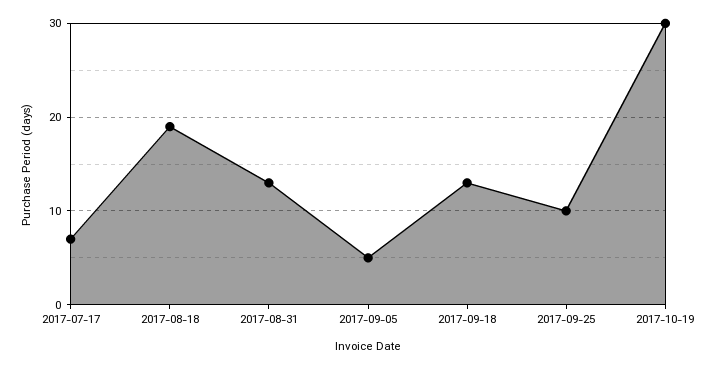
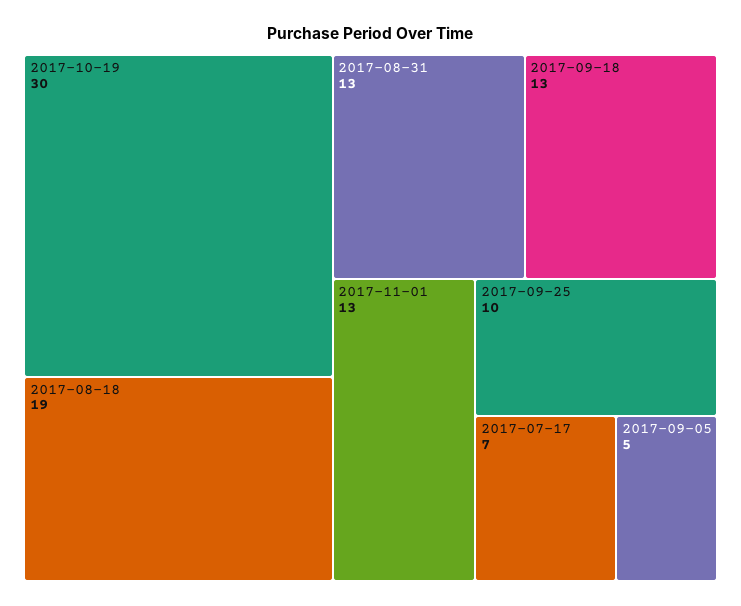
2017-11-01: none -> 13

